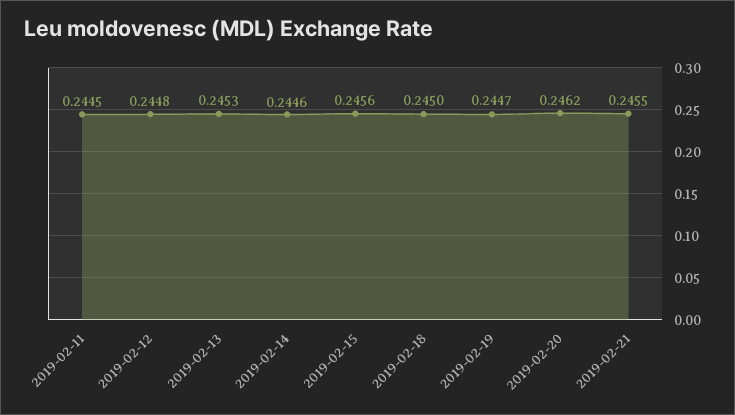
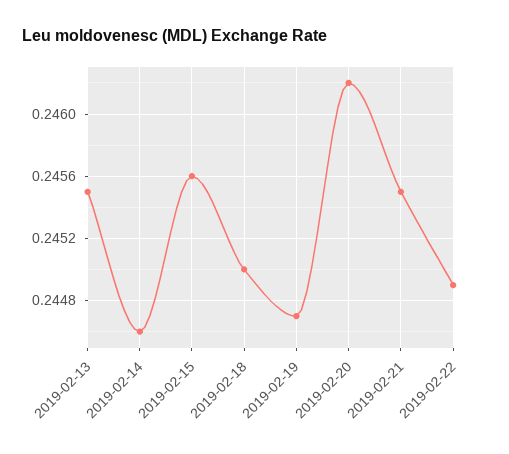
2019-02-11: 0.2445 -> none
2019-02-12: 0.2448 -> none
2019-02-13: 0.2453 -> 0.2455
2019-02-22: none -> 0.2449

